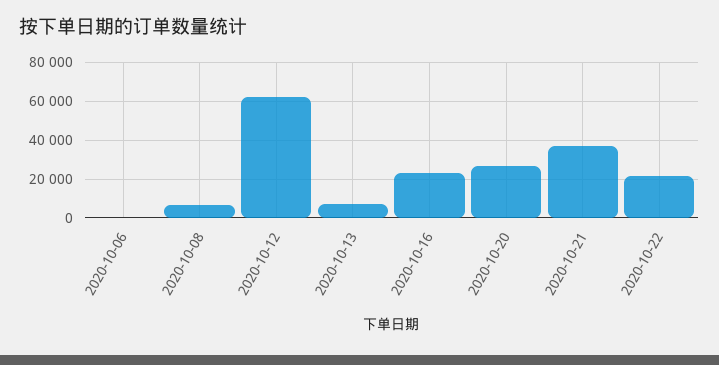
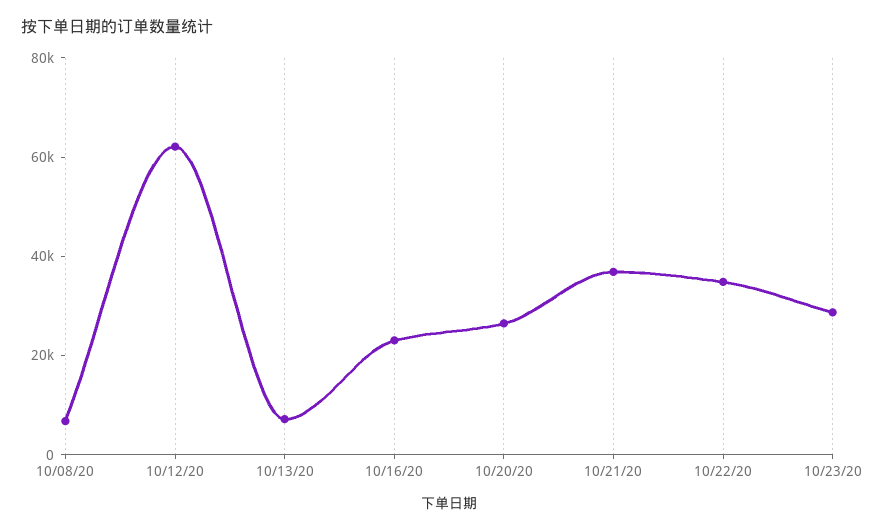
2020-10-06: 0 -> none
2020-10-22: 20000 -> 35000
10/23/20: none -> 30000

